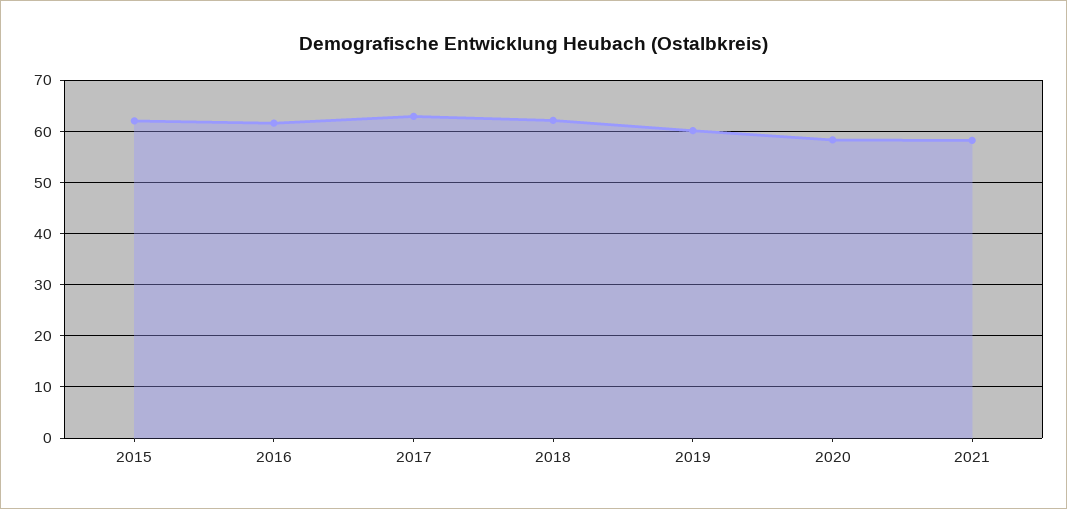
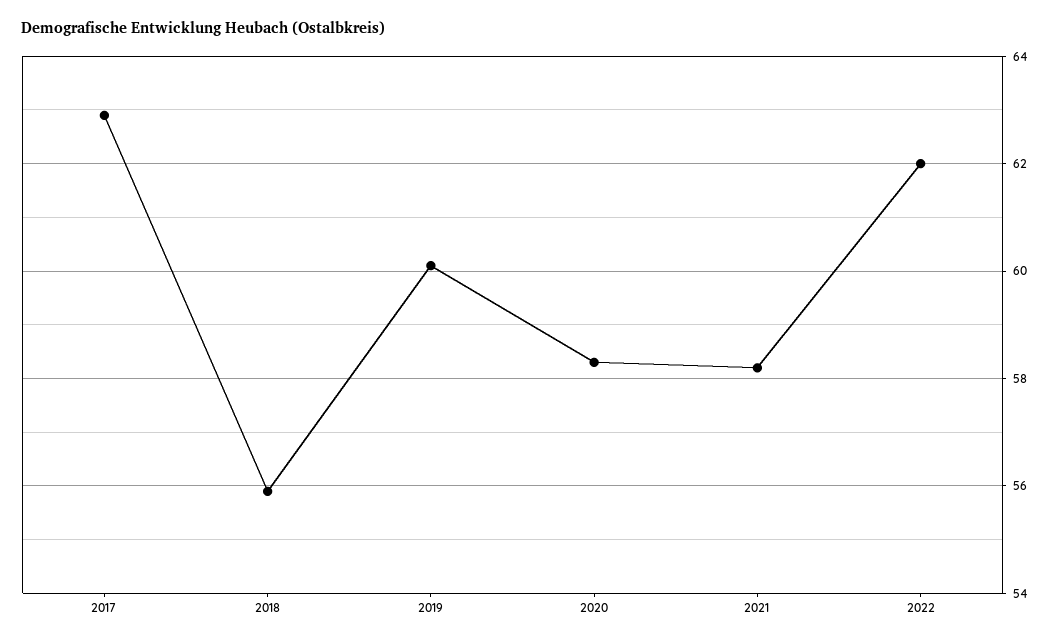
2015: 62 -> none
2016: 62 -> none
2018: 62 -> 56
2022: none -> 62

